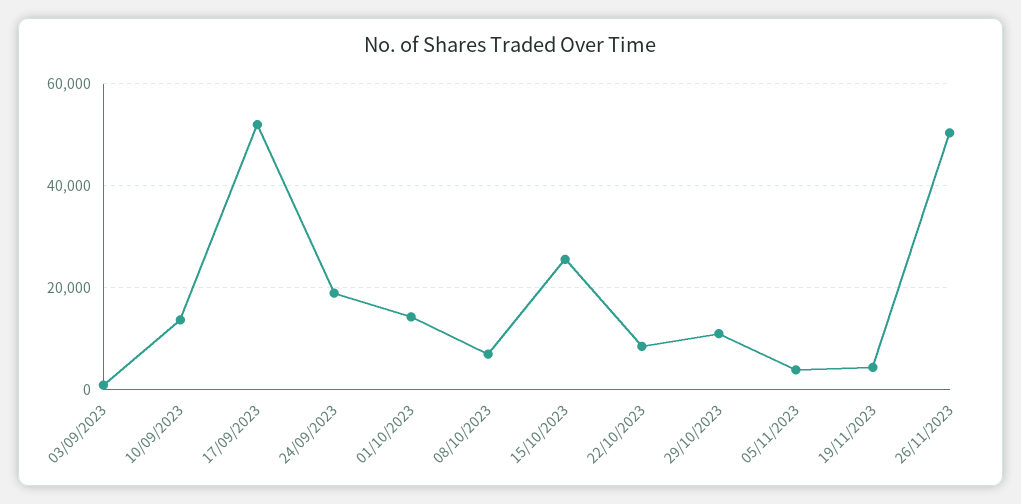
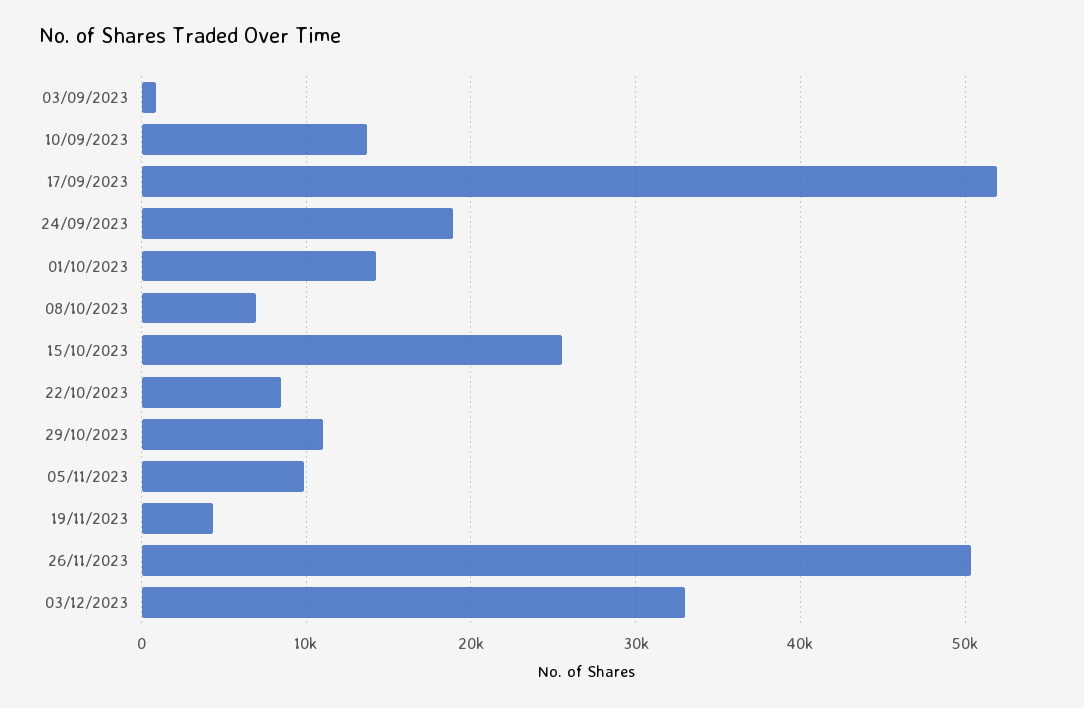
05/11/2023: 4000 -> 10000
03/12/2023: none -> 33000

